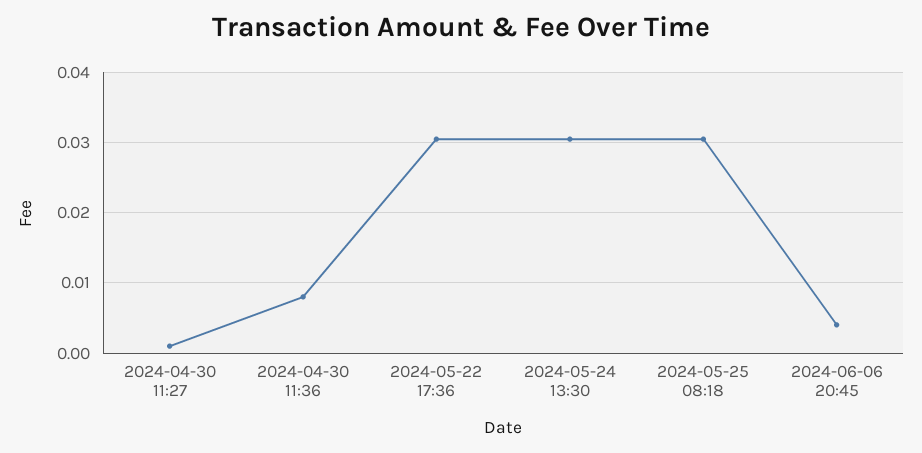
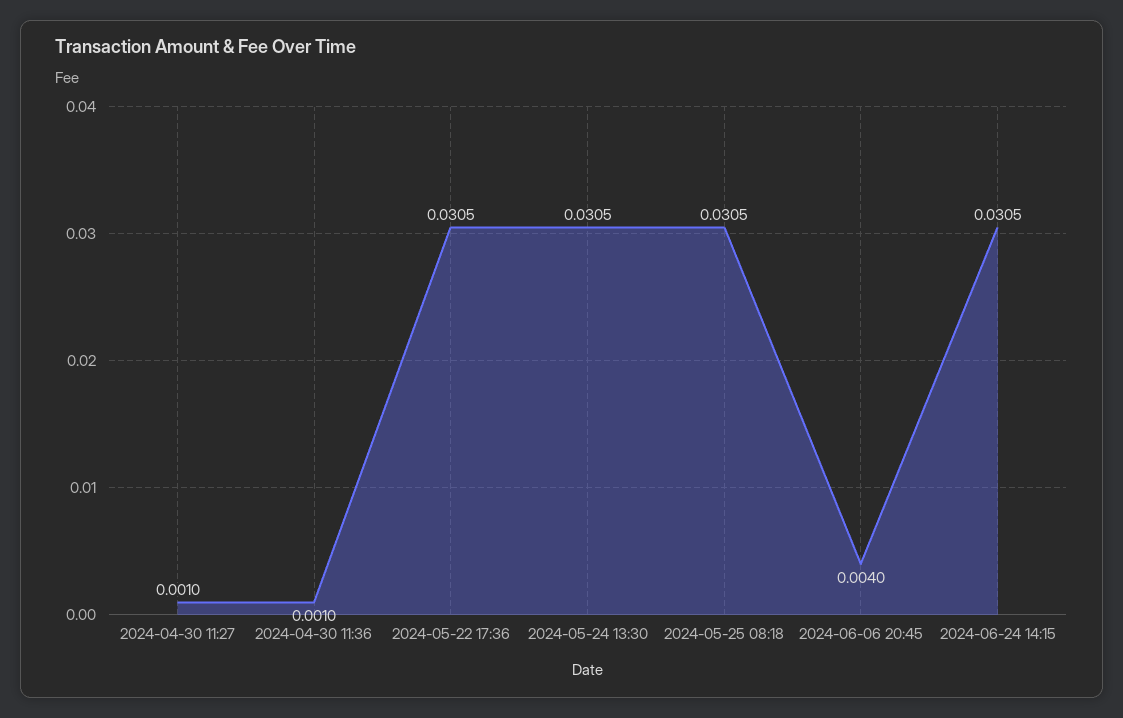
2024-04-30 11:36: 0.008 -> 0.001
2024-06-24 14:15: none -> 0.0305

